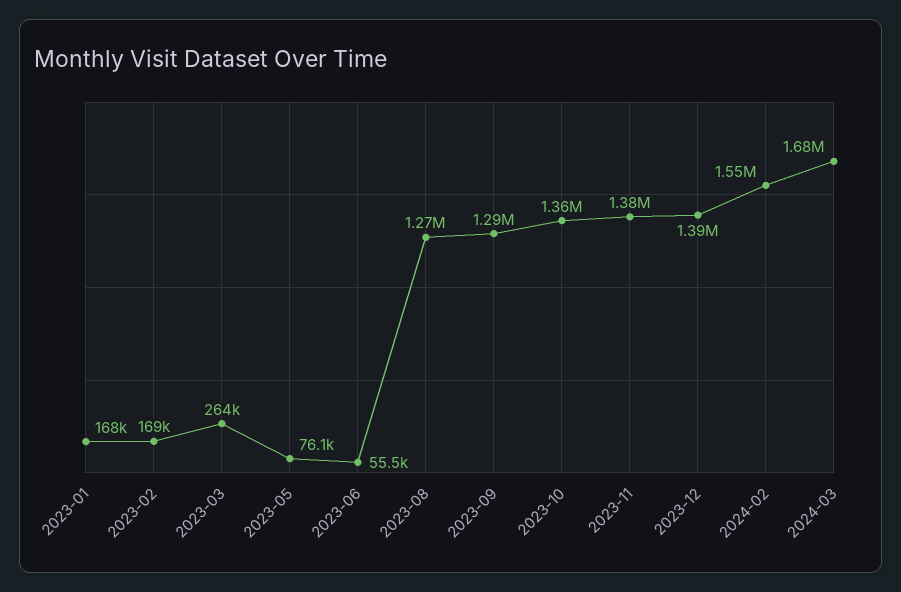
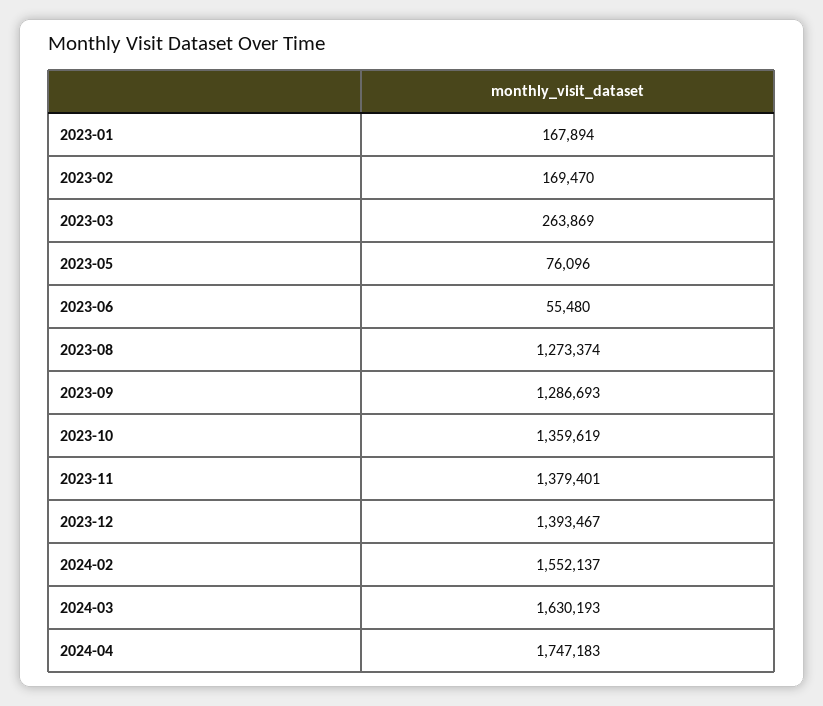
2024-03: 1680000 -> 1630193
2024-04: none -> 1747183

